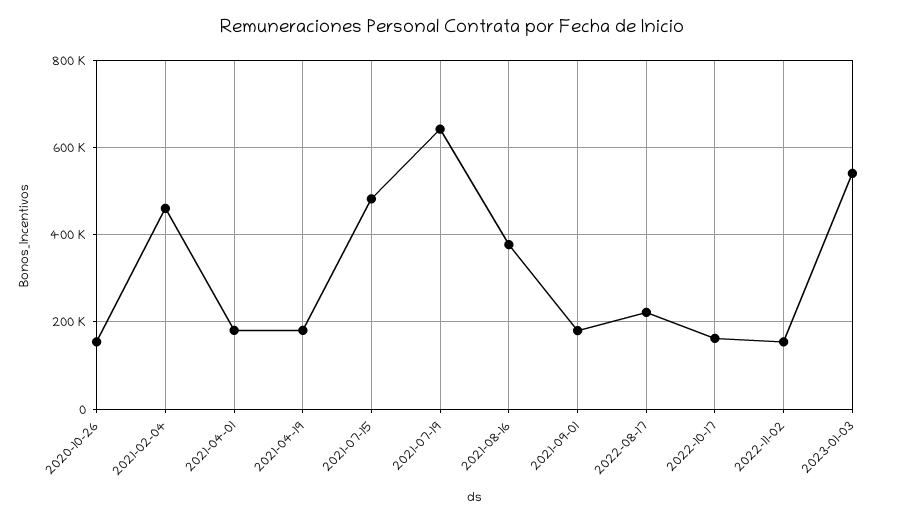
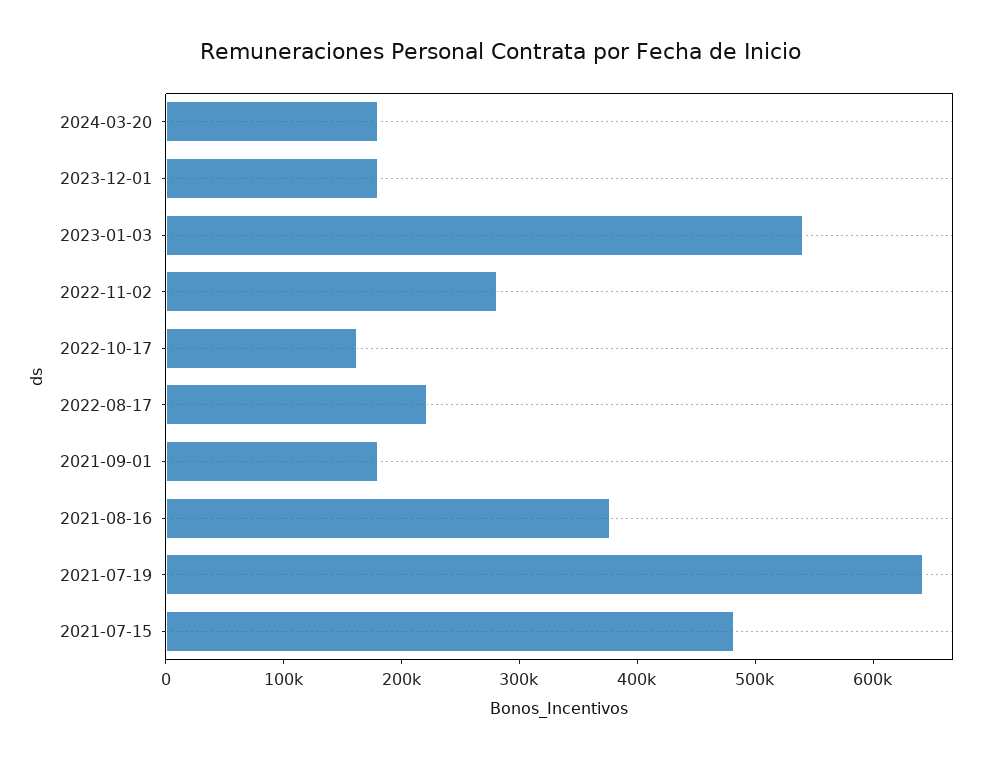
2020-10-26: 160000 -> none
2021-02-04: 460000 -> none
2021-04-01: 180000 -> none
2021-04-19: 180000 -> none
2022-11-02: 160000 -> 280000
2024-03-20: none -> 180000
2023-12-01: none -> 180000

